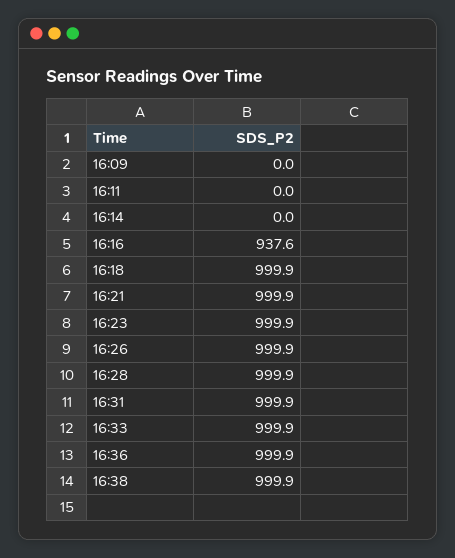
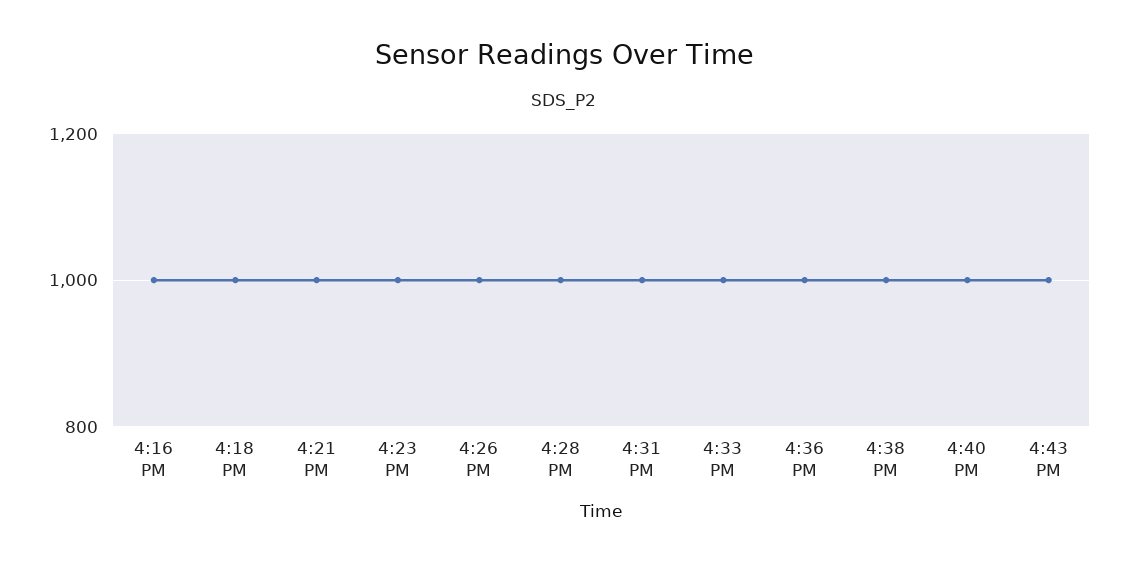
16:09: 0 -> none
16:11: 0 -> none
16:14: 0 -> none
16:16: 937.6 -> 1000
4:40 PM: none -> 1000
4:43 PM: none -> 1000

